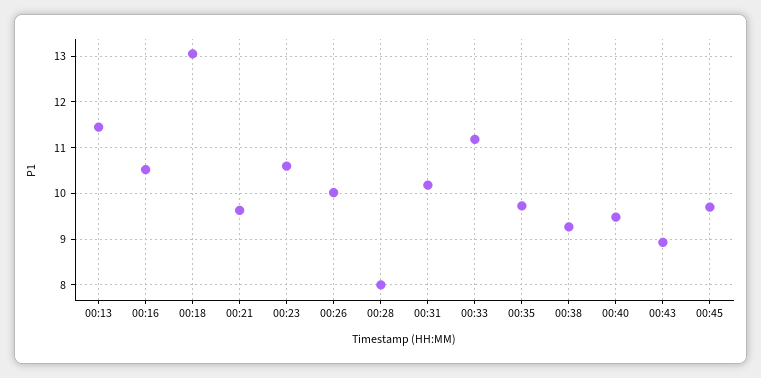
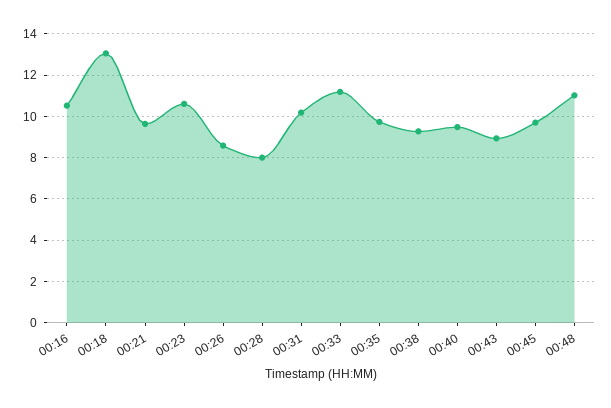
00:13: 11.4 -> none
00:26: 10 -> 8.5
00:48: none -> 11

